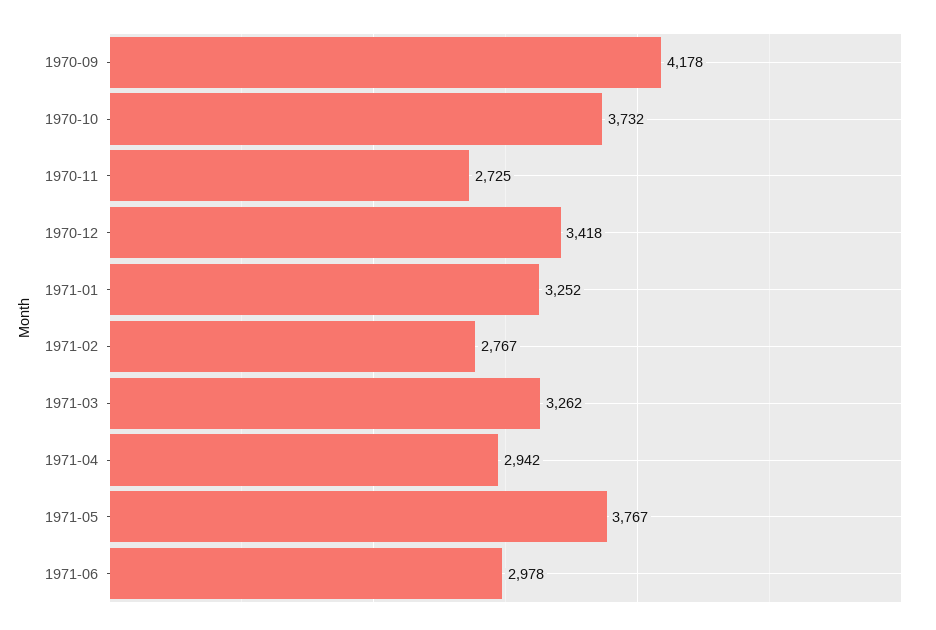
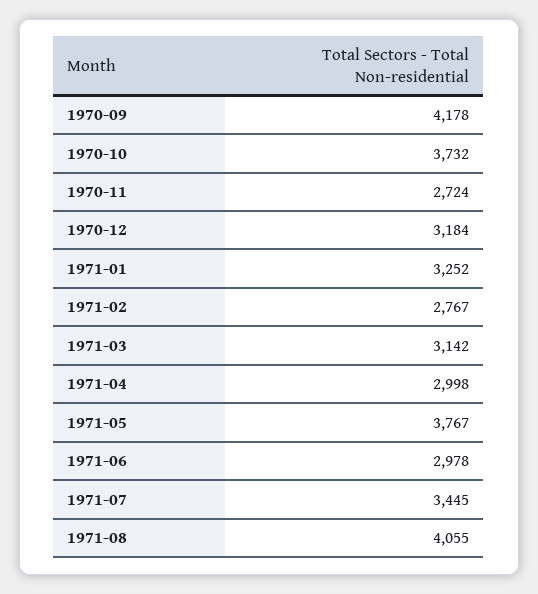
1970-11: 2725 -> 2724
1970-12: 3418 -> 3184
1971-03: 3262 -> 3142
1971-04: 2942 -> 2998
1971-07: none -> 3445
1971-08: none -> 4055

